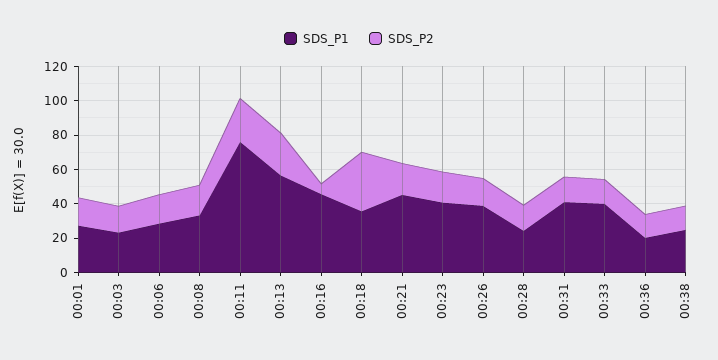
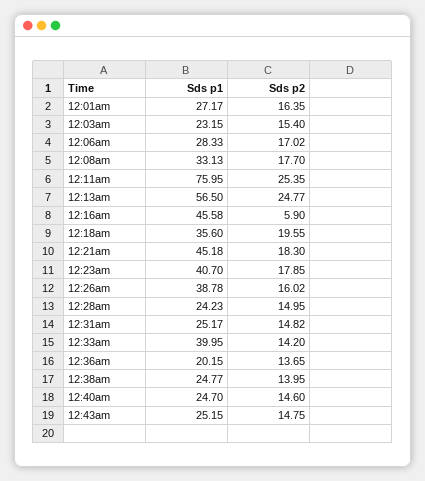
SDS_P2, 00:18: 35 -> 19.55
SDS_P1, 00:31: 40 -> 25.17
SDS_P1, 12:40am: none -> 24.7
SDS_P2, 12:40am: none -> 14.6
SDS_P1, 12:43am: none -> 25.15
SDS_P2, 12:43am: none -> 14.75

